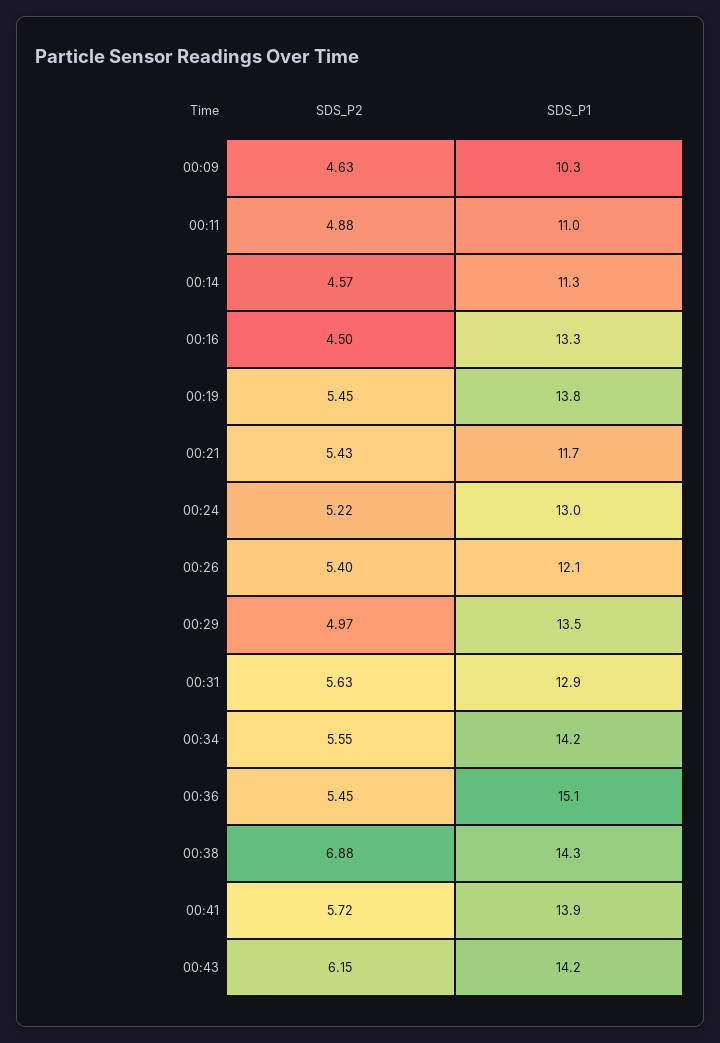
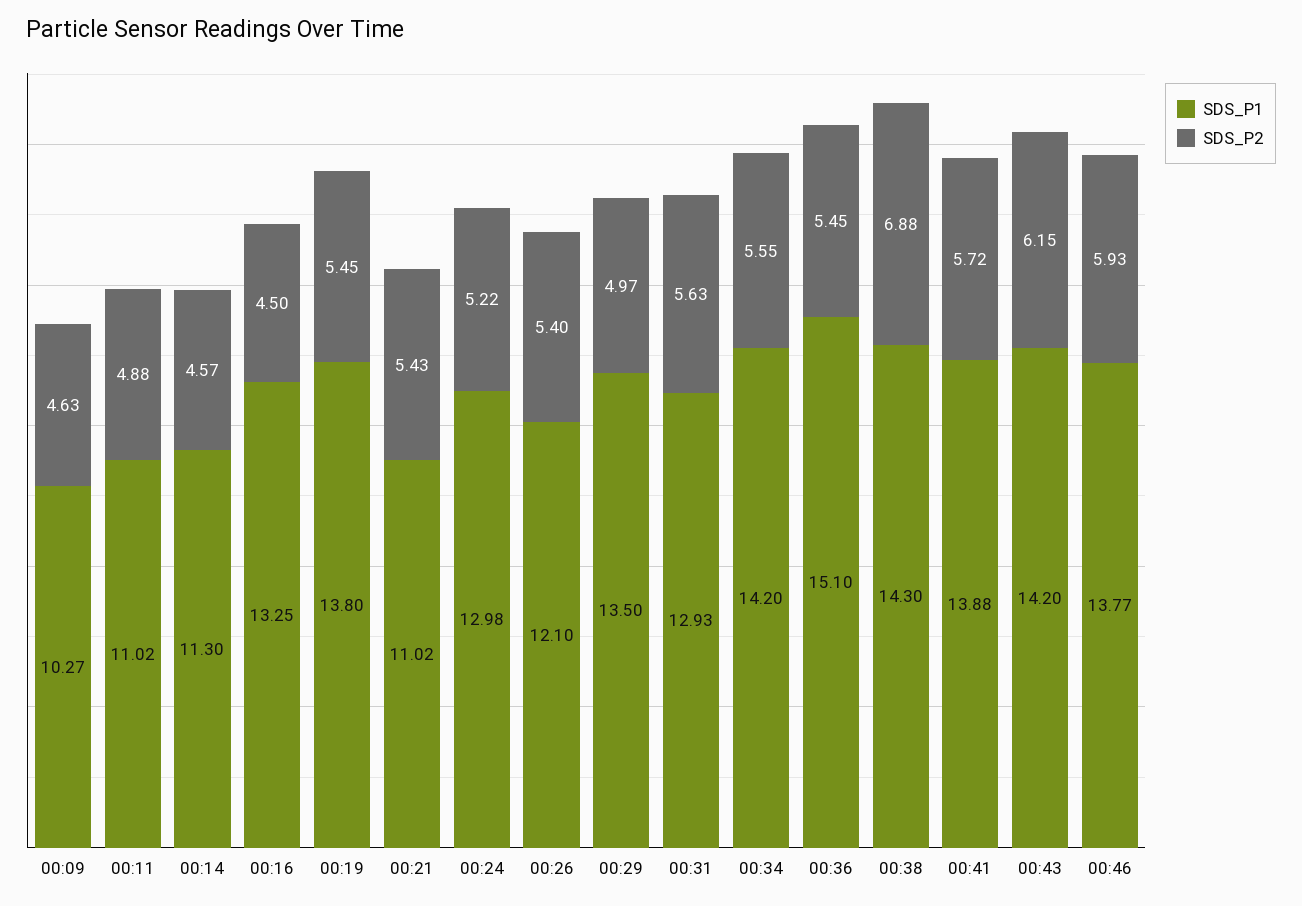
SDS_P1, 00:21: 11.7 -> 11.02
SDS_P1, 00:46: none -> 13.77
SDS_P2, 00:46: none -> 5.93

